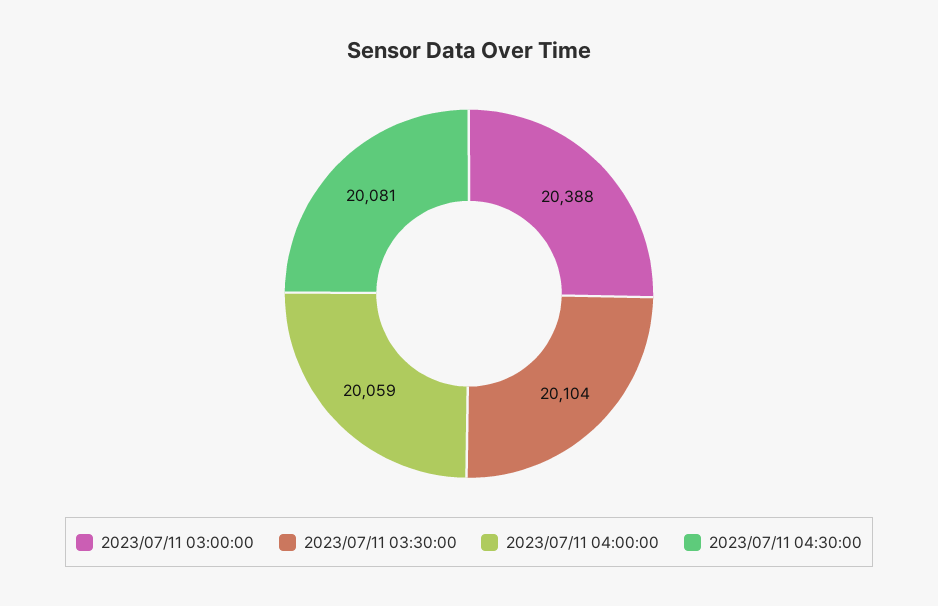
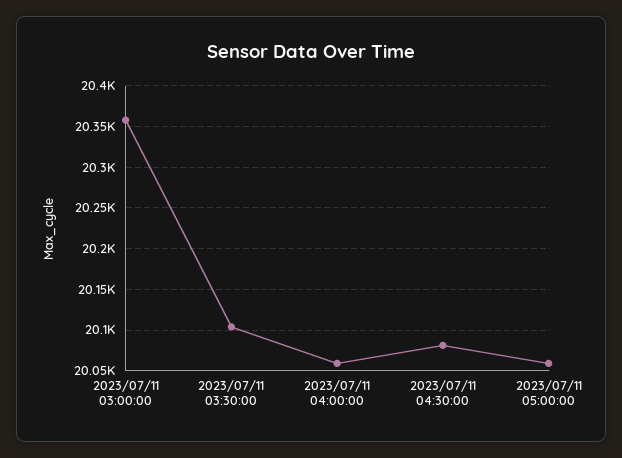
2023/07/11 03:00:00: 20388 -> 20360
2023/07/11 05:00:00: none -> 20060

